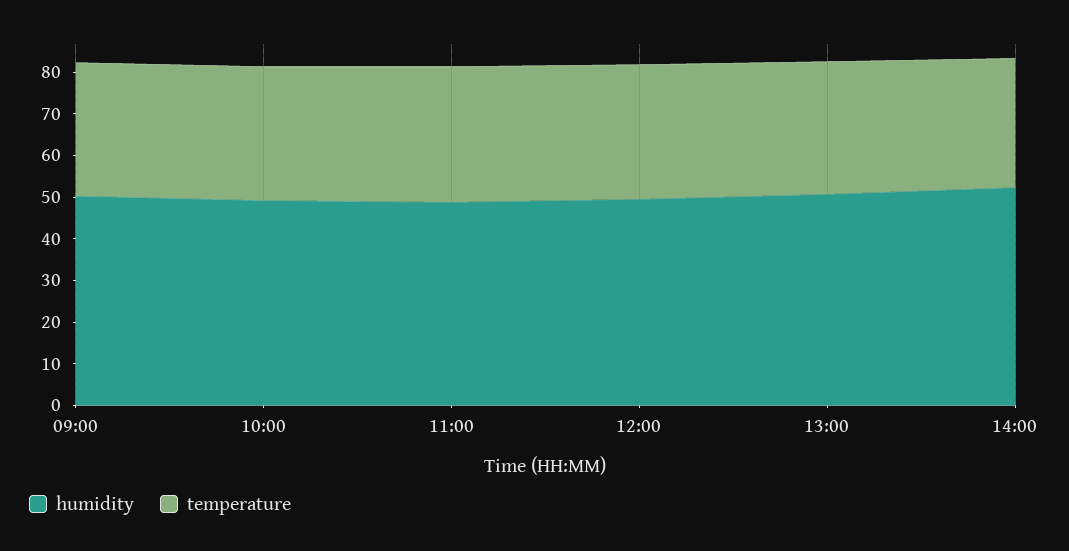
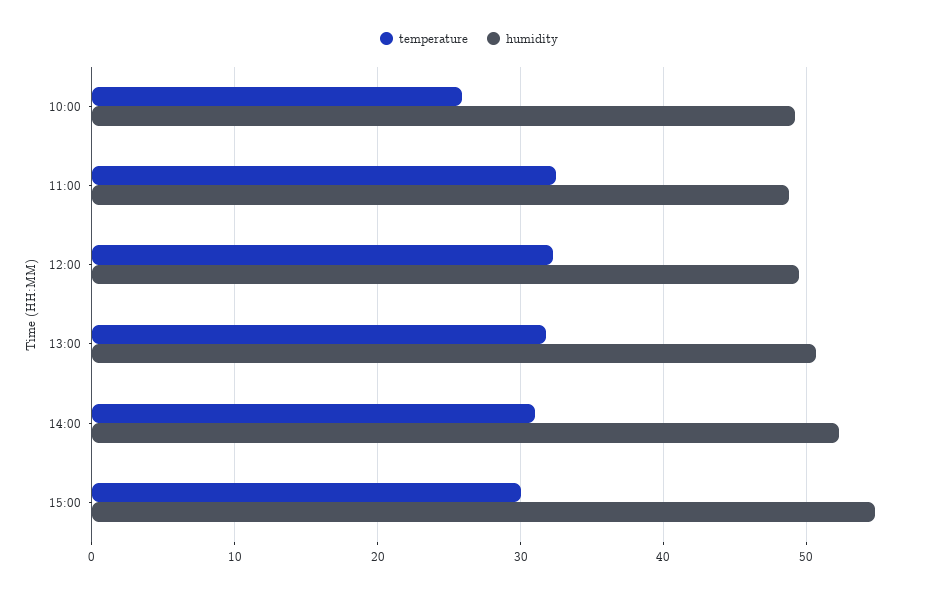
humidity, 09:00: 50 -> none
temperature, 09:00: 32 -> none
temperature, 10:00: 32 -> 26
temperature, 15:00: none -> 30
humidity, 15:00: none -> 55

